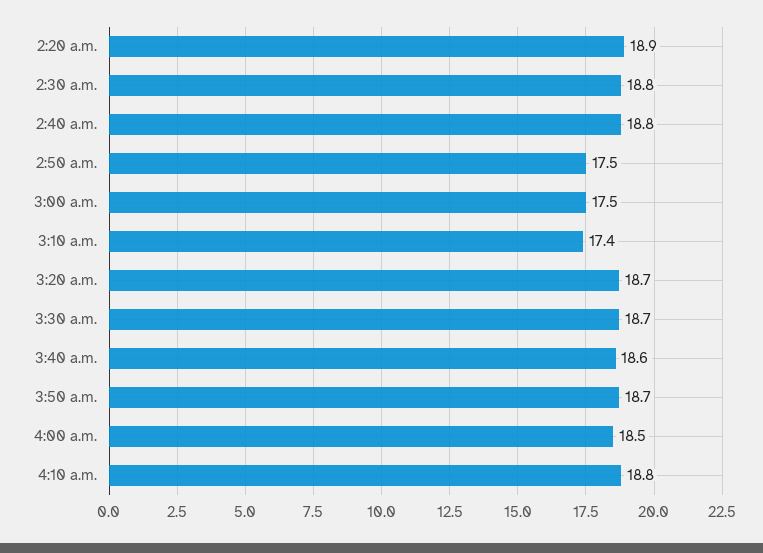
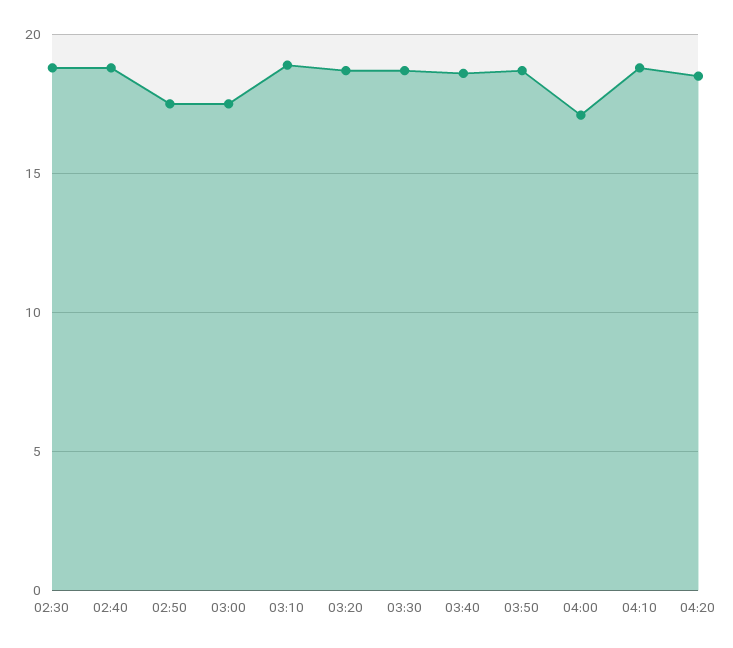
2:20 a.m.: 18.9 -> none
3:10 a.m.: 17.4 -> 19
4:00 a.m.: 18.5 -> 17
04:20: none -> 18.5

